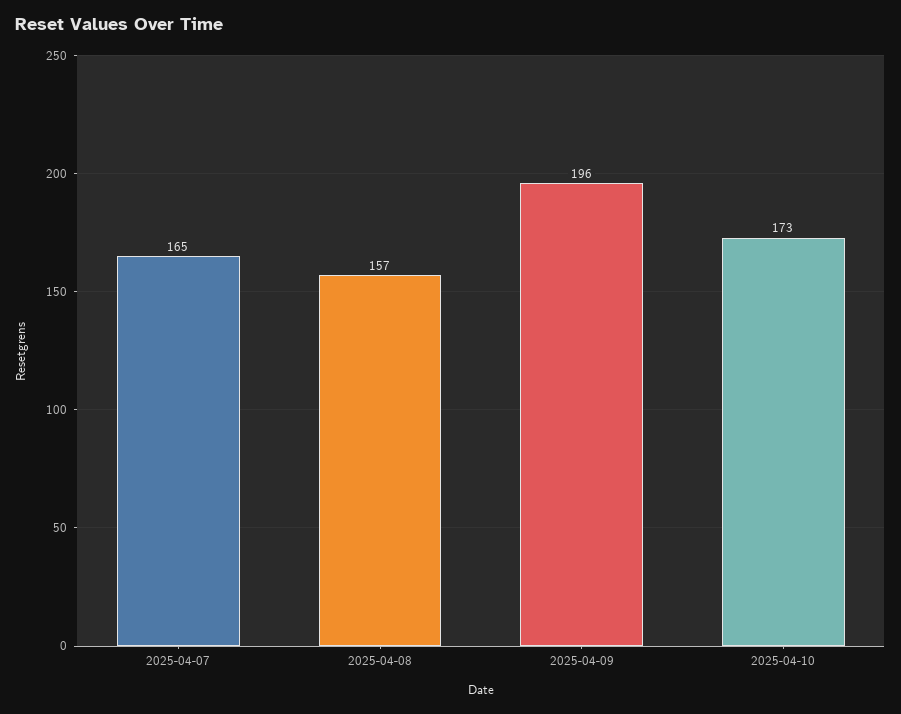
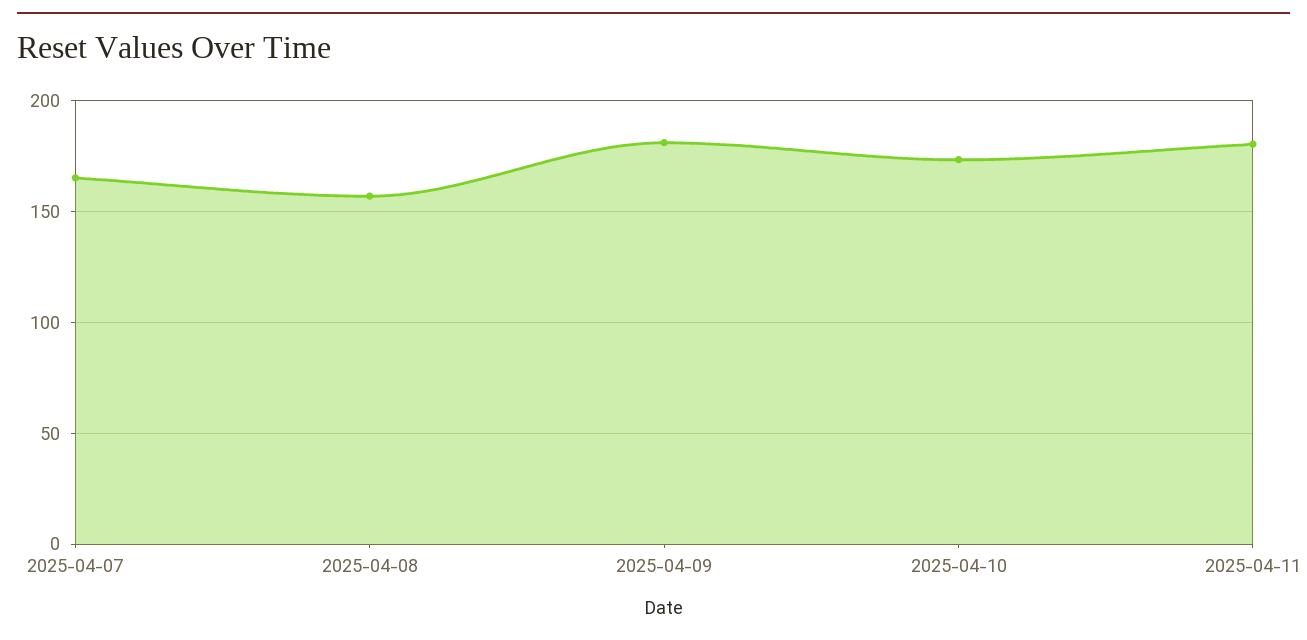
2025-04-09: 196 -> 180
2025-04-11: none -> 180

